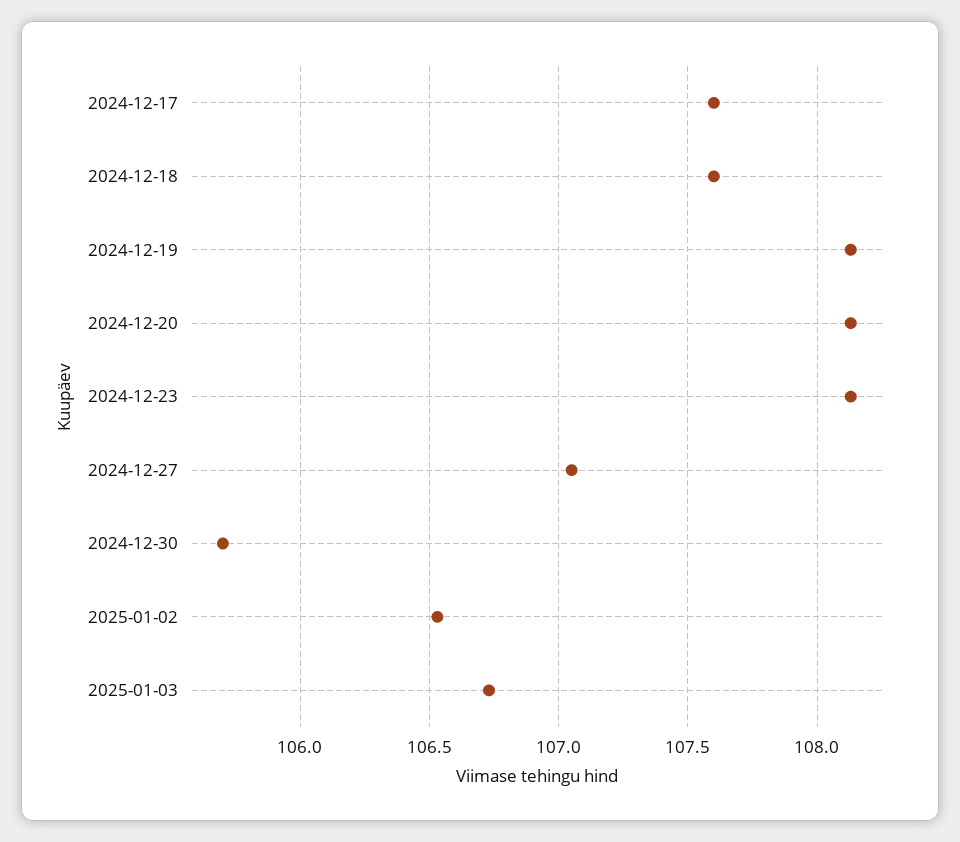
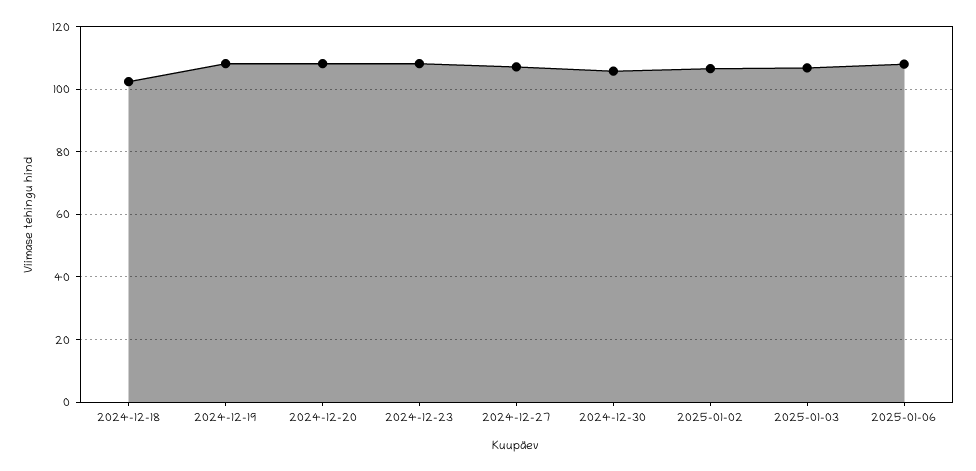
2024-12-17: 107.6 -> none
2024-12-18: 107.6 -> 102
2025-01-06: none -> 108

